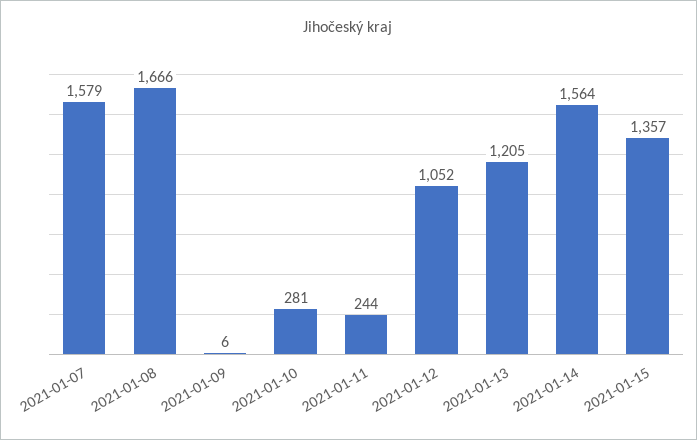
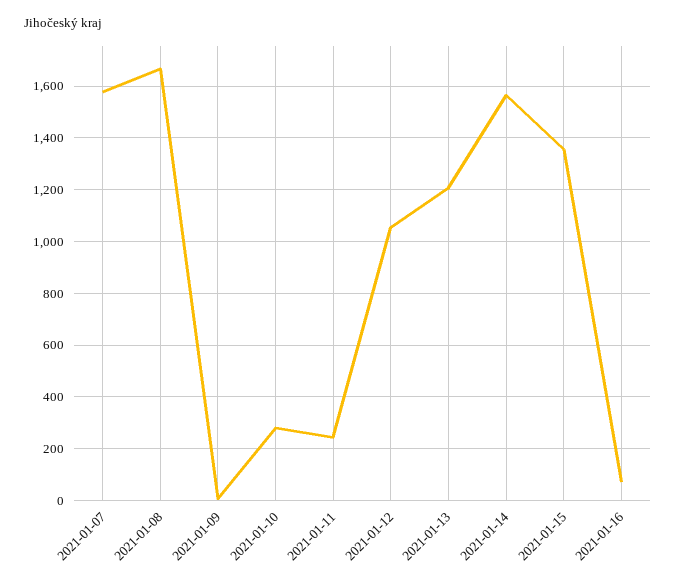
2021-01-16: none -> 75

